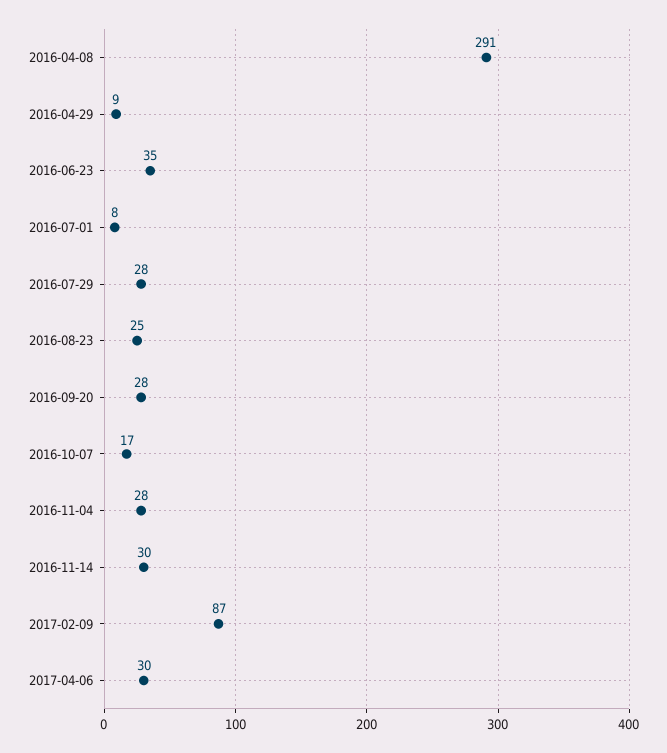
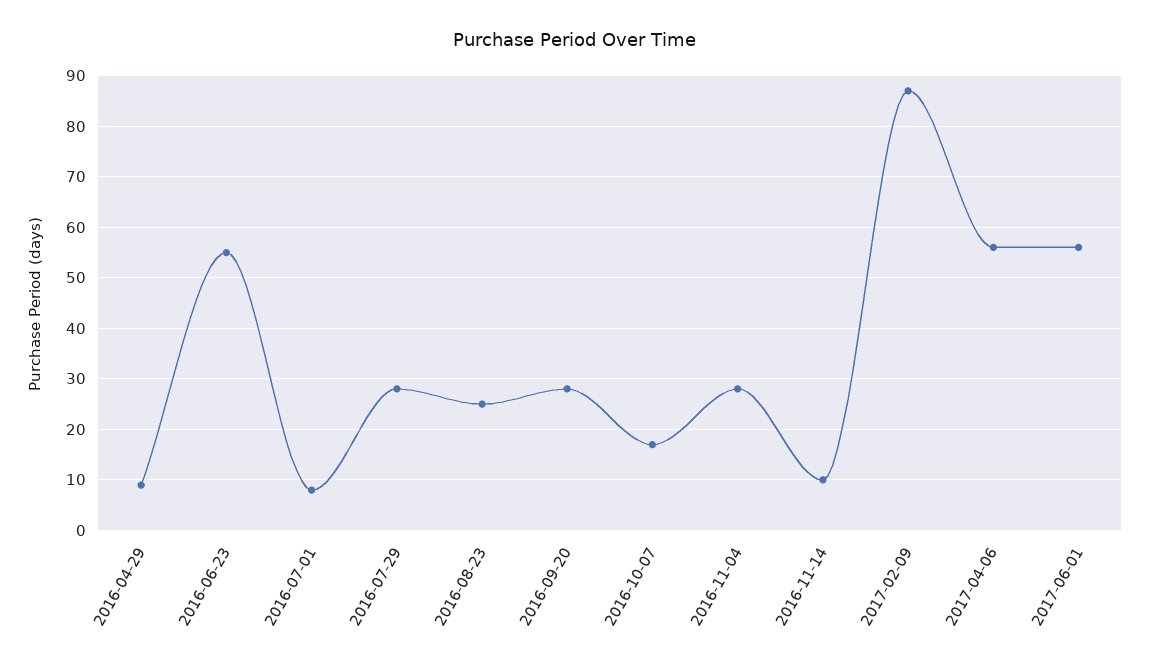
2016-04-08: 291 -> none
2016-06-23: 35 -> 55
2016-11-14: 30 -> 10
2017-04-06: 30 -> 55
2017-06-01: none -> 55

